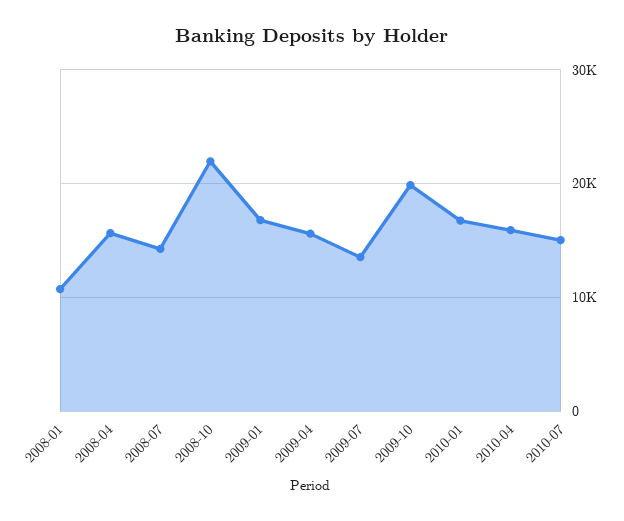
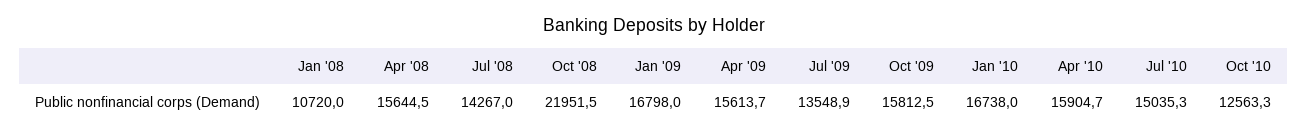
2009-10: 20000 -> 15812.5
Oct '10: none -> 12563.3

